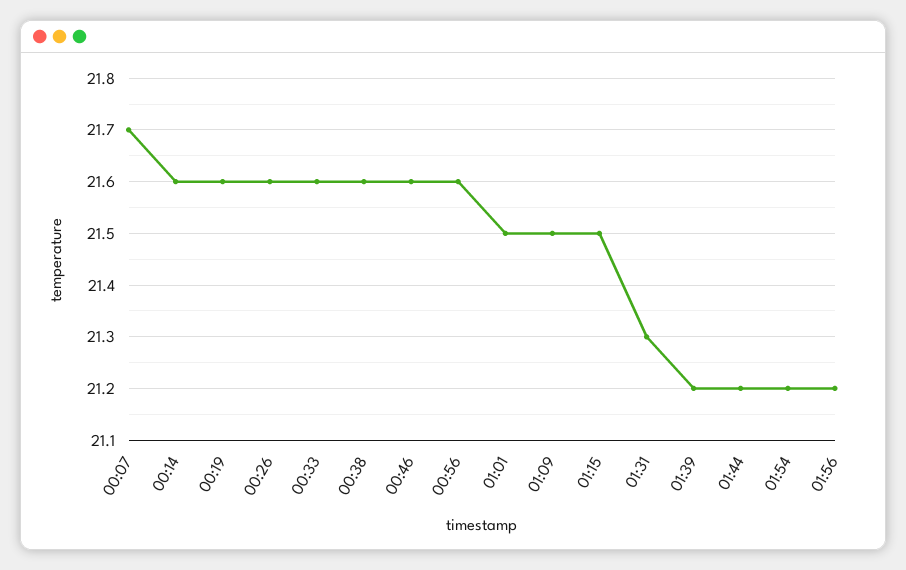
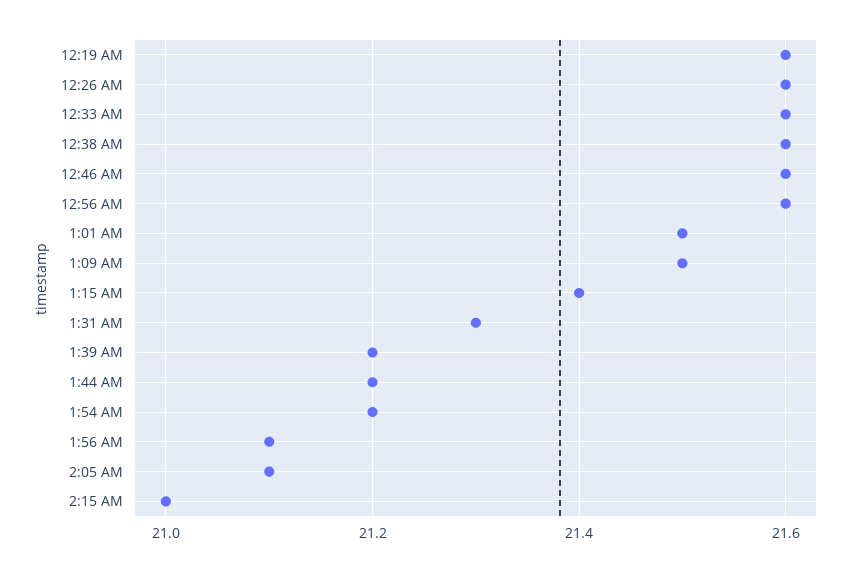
00:07: 21.7 -> none
00:14: 21.6 -> none
01:15: 21.5 -> 21.4
01:56: 21.2 -> 21.1
2:05 AM: none -> 21.1
2:15 AM: none -> 21

